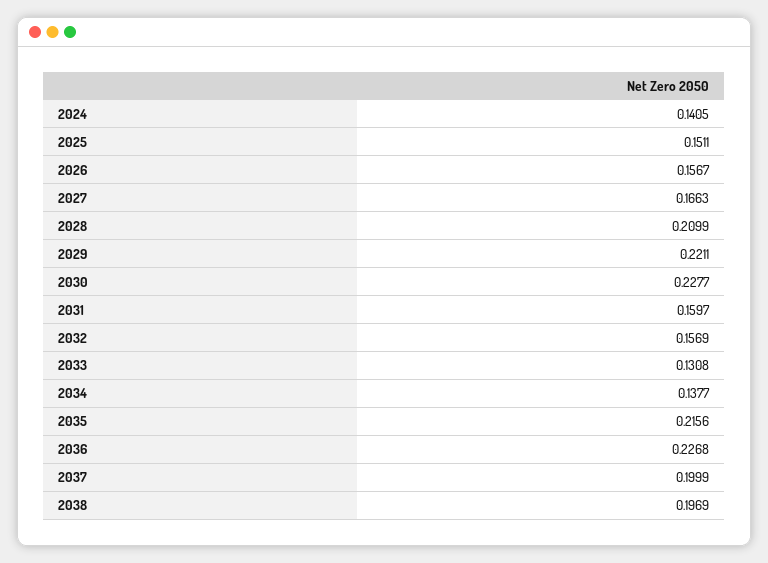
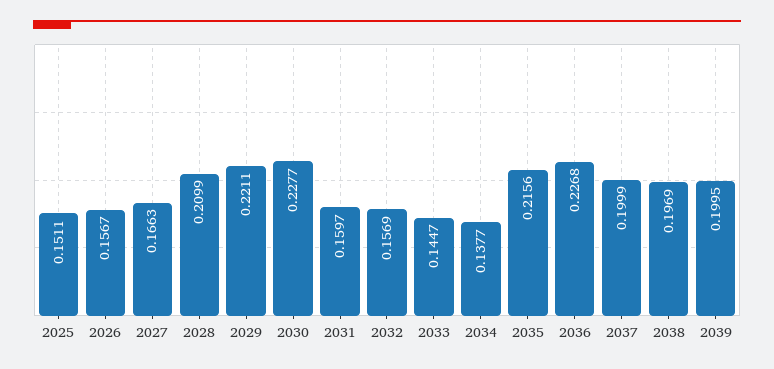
2024: 0.1405 -> none
2033: 0.1308 -> 0.1447
2039: none -> 0.1995

